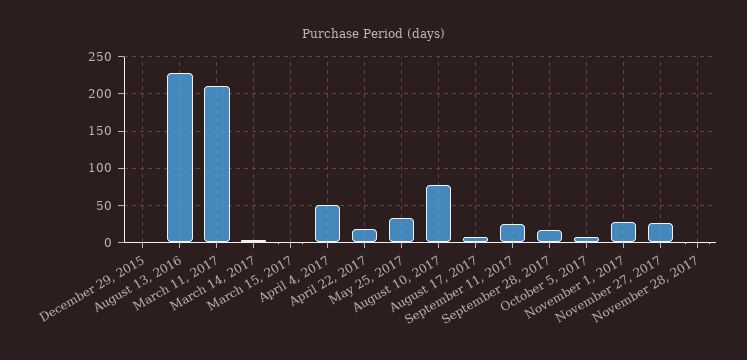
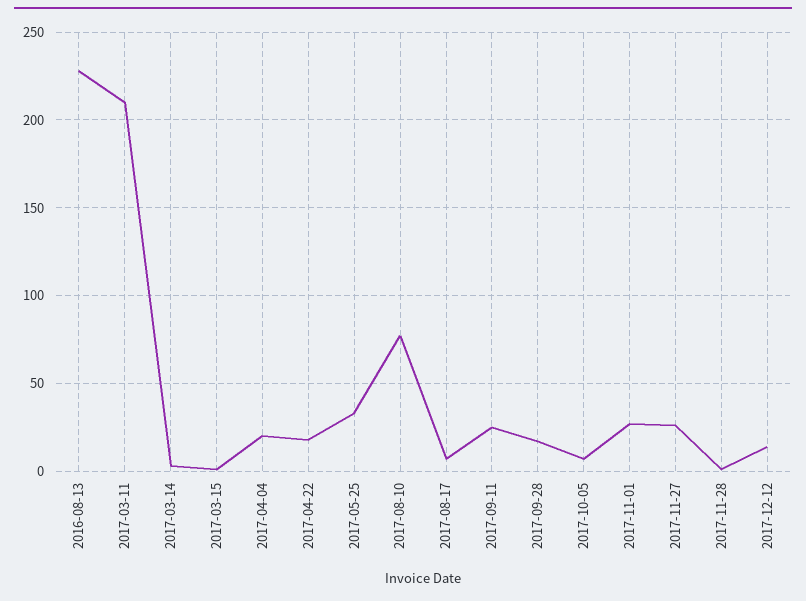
December 29, 2015: 0 -> none
April 4, 2017: 50 -> 20
2017-12-12: none -> 15

